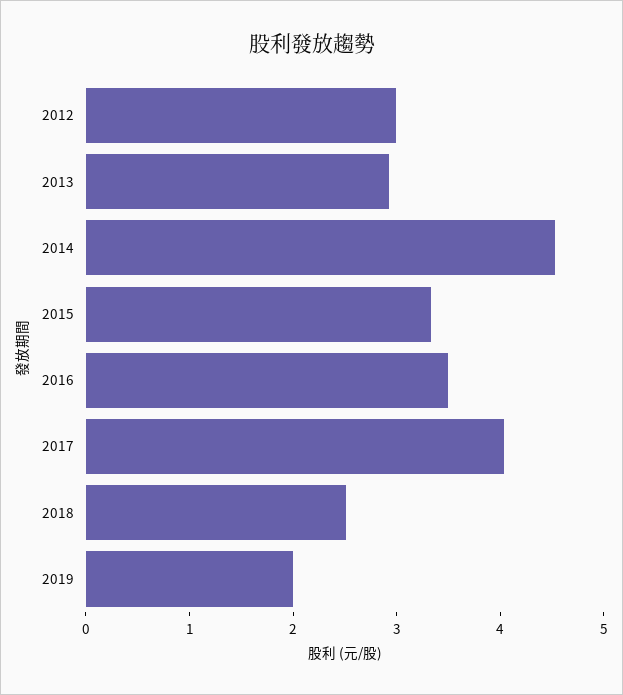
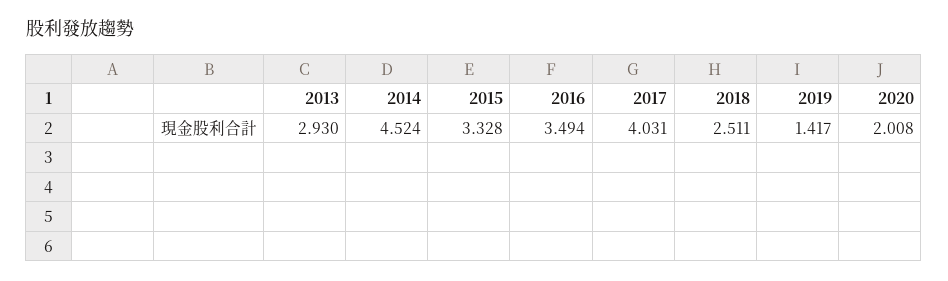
2012: 3 -> none
2019: 2 -> 1.417
2020: none -> 2.008

